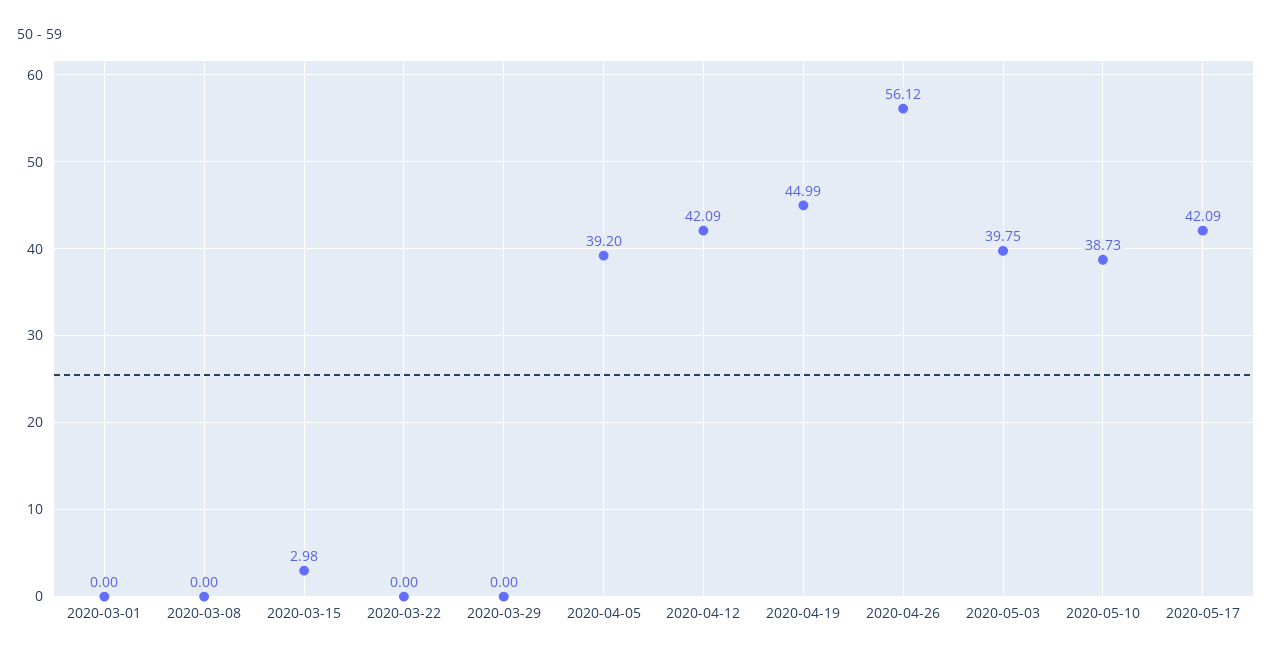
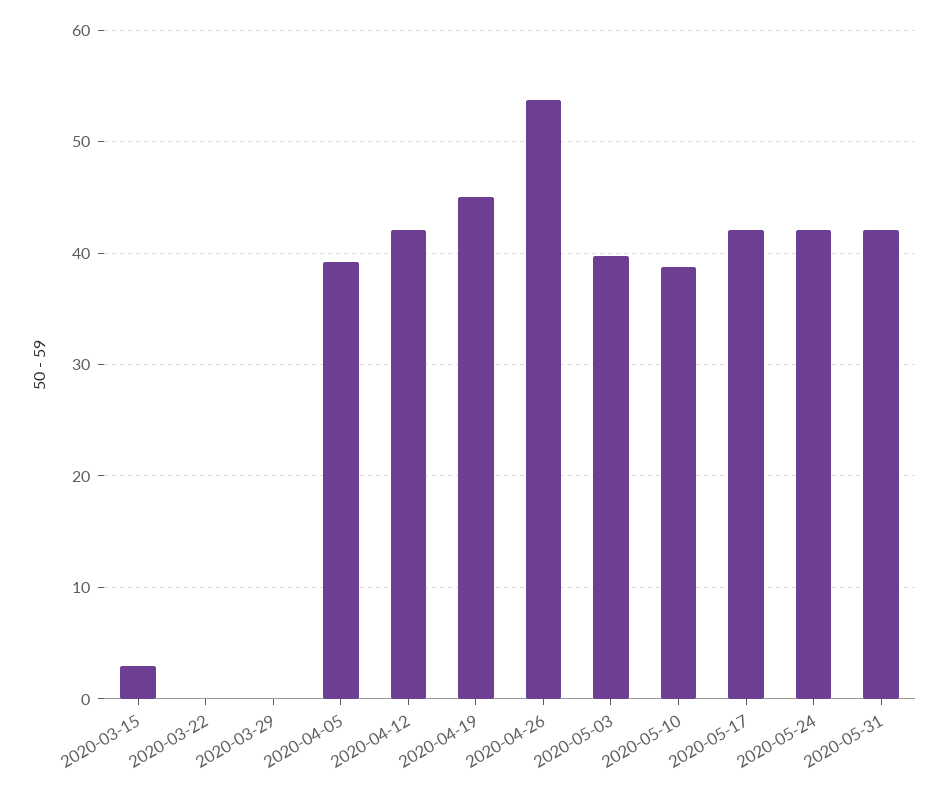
2020-03-01: 0 -> none
2020-03-08: 0 -> none
2020-04-26: 56.12 -> 54
2020-05-24: none -> 42
2020-05-31: none -> 42

